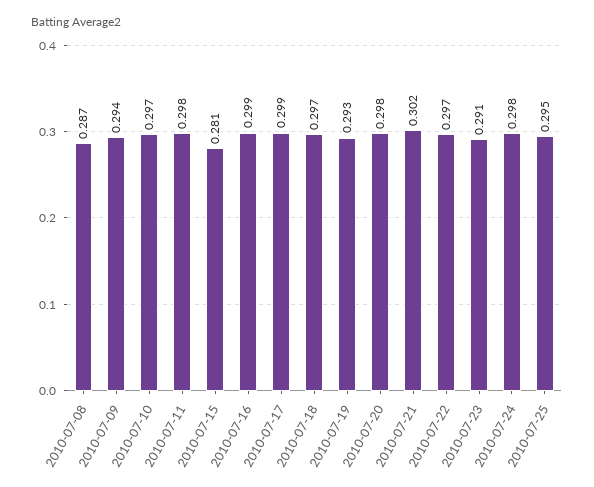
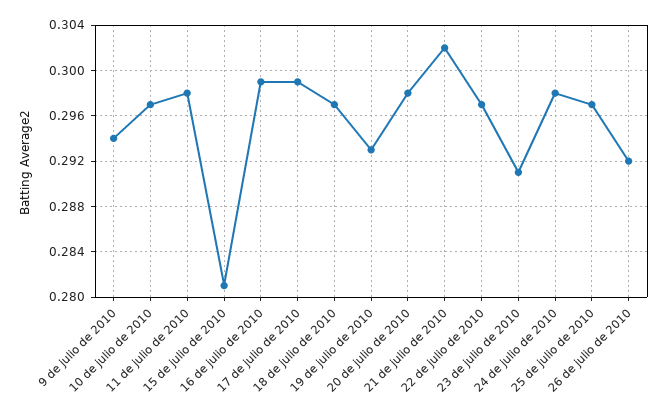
2010-07-08: 0.287 -> none
2010-07-25: 0.295 -> 0.297
26 de julio de 2010: none -> 0.292

